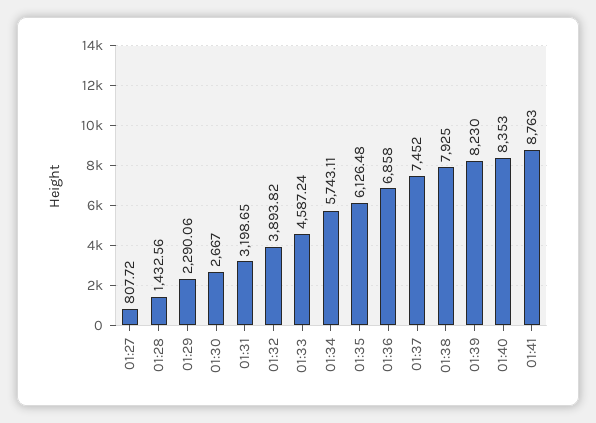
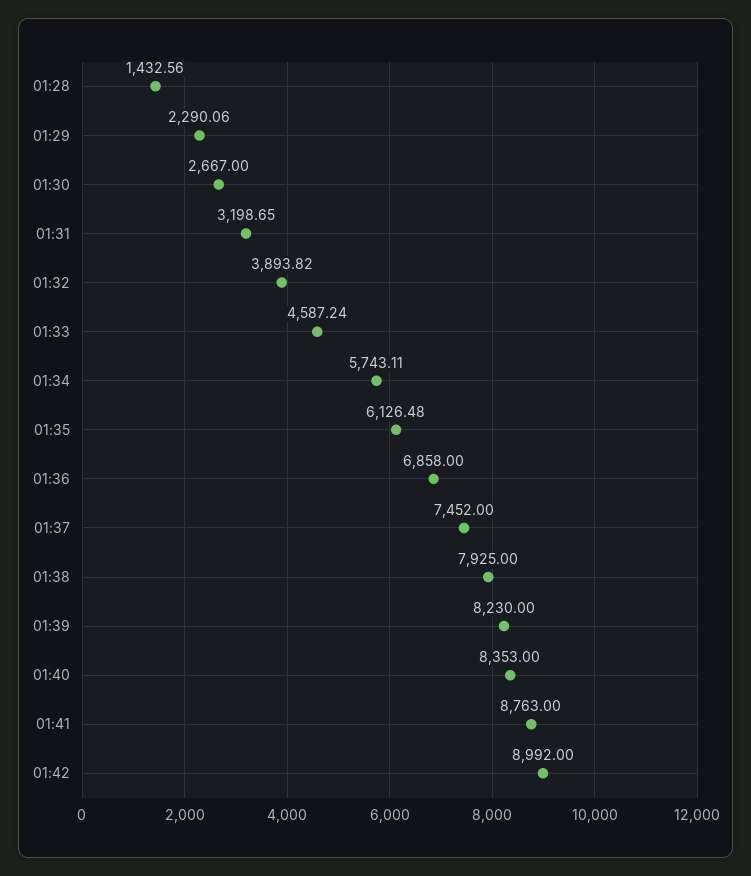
01:27: 807.72 -> none
01:42: none -> 8992

